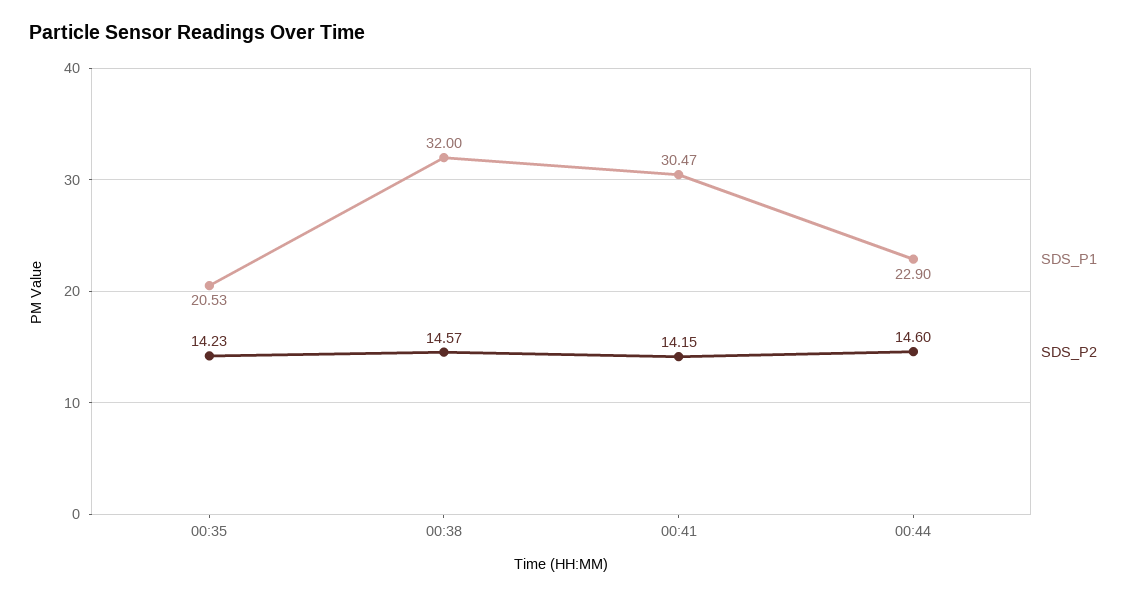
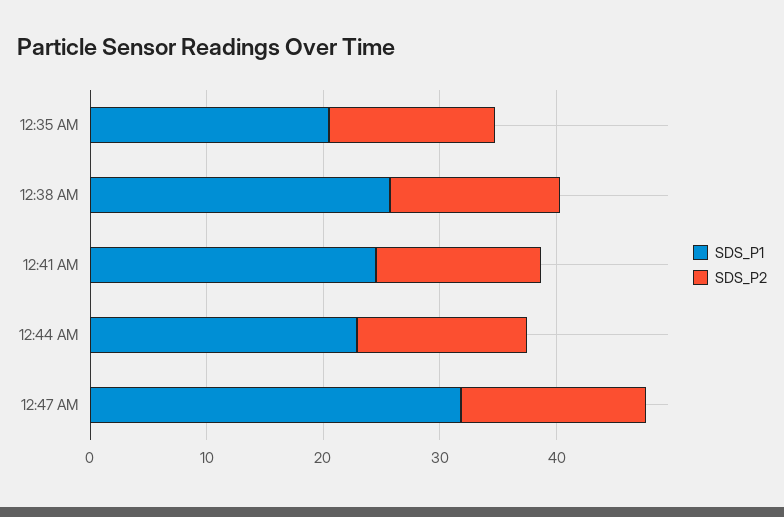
SDS_P1, 00:38: 32 -> 26
SDS_P1, 00:41: 30.47 -> 24
SDS_P1, 12:47 AM: none -> 32
SDS_P2, 12:47 AM: none -> 16

